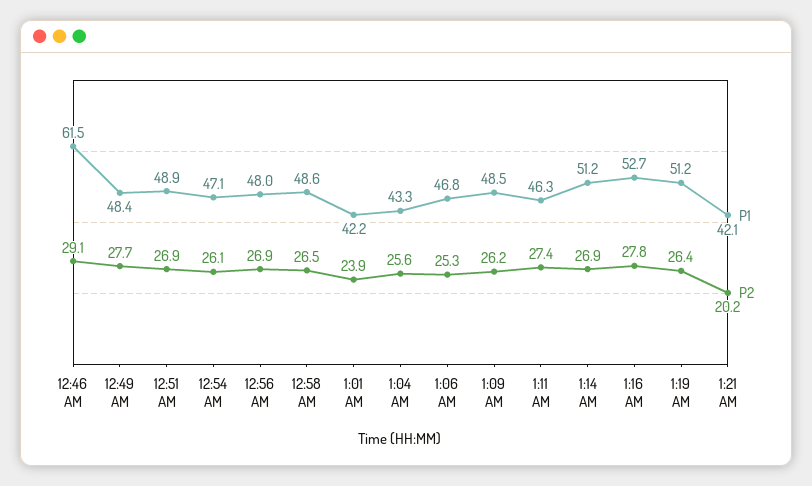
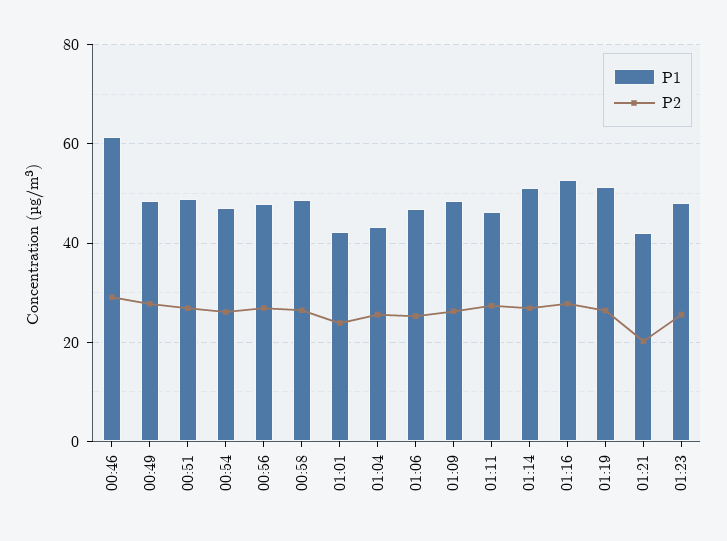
P1, 01:23: none -> 48
P2, 01:23: none -> 26

